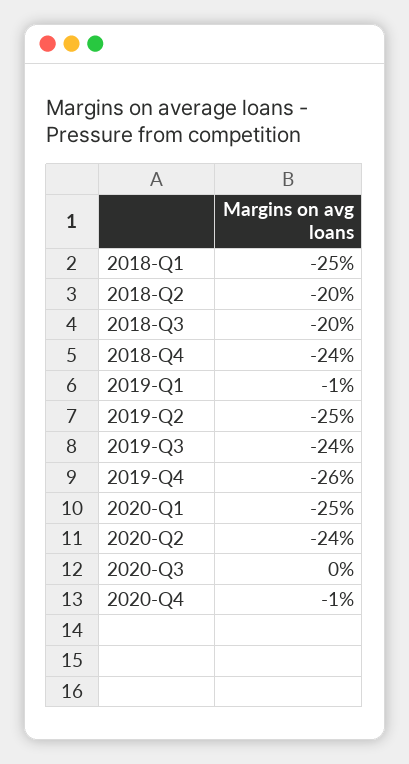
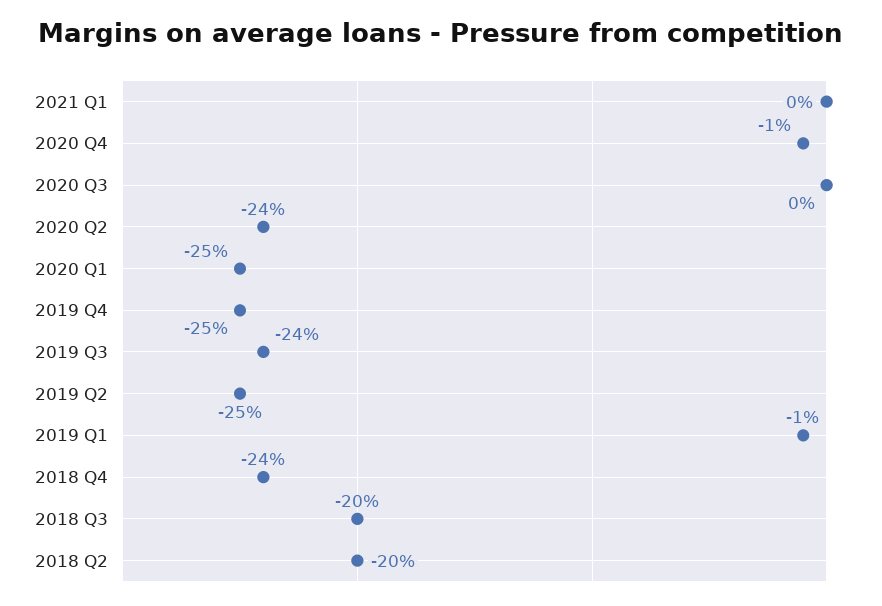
2018-Q1: -25 -> none
2019-Q4: -26 -> -25
2021 Q1: none -> 0

